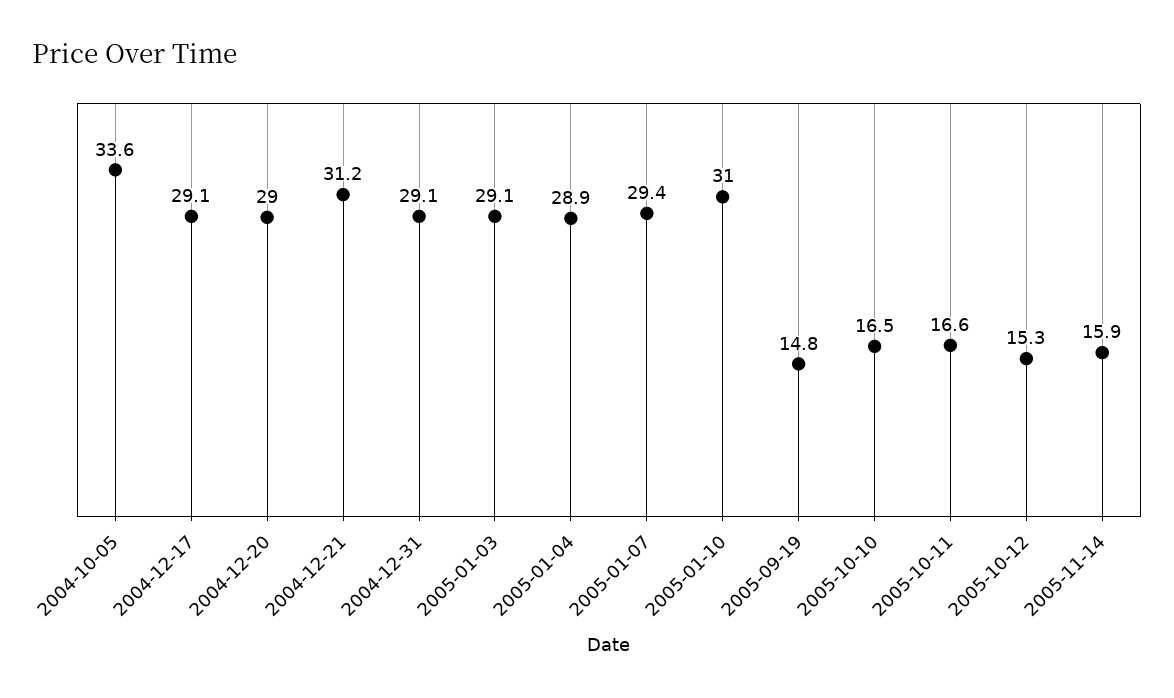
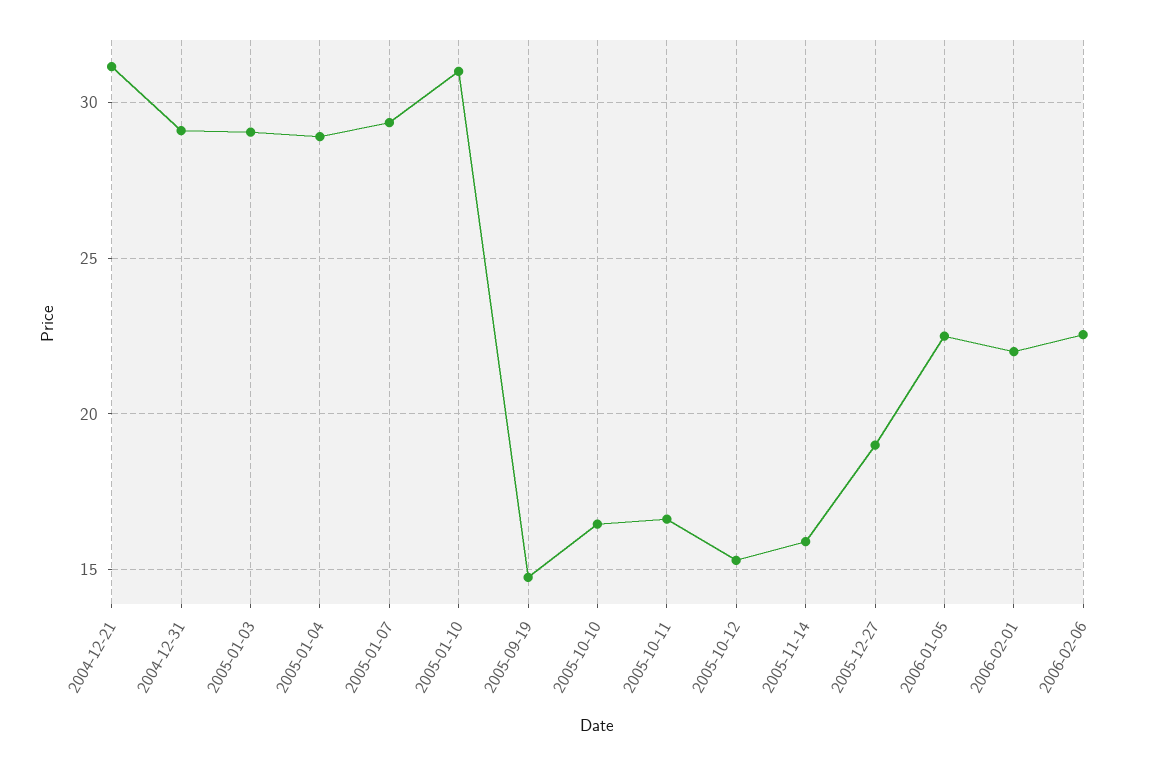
2004-10-05: 33.6 -> none
2004-12-17: 29.1 -> none
2004-12-20: 29 -> none
2005-12-27: none -> 19
2006-01-05: none -> 22.5
2006-02-01: none -> 22
2006-02-06: none -> 22.5

